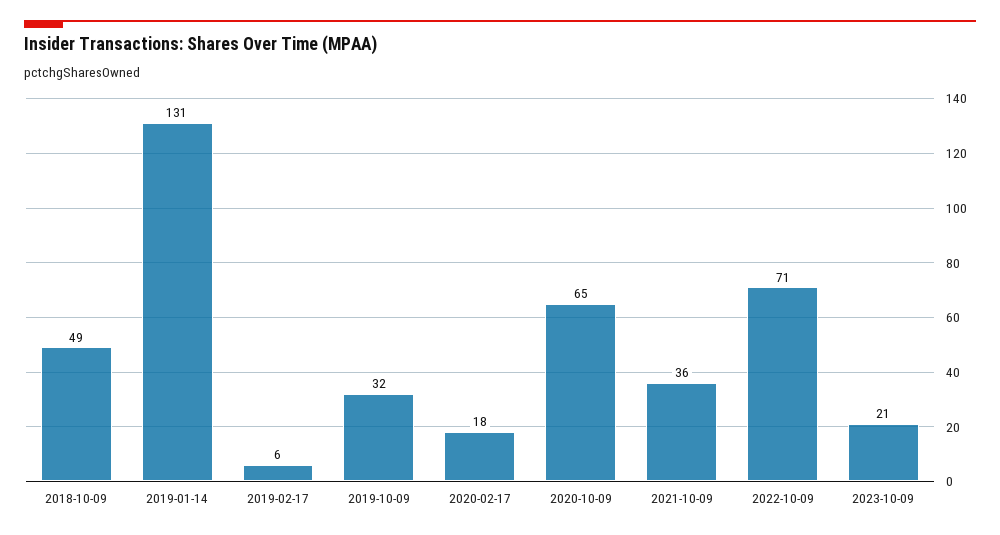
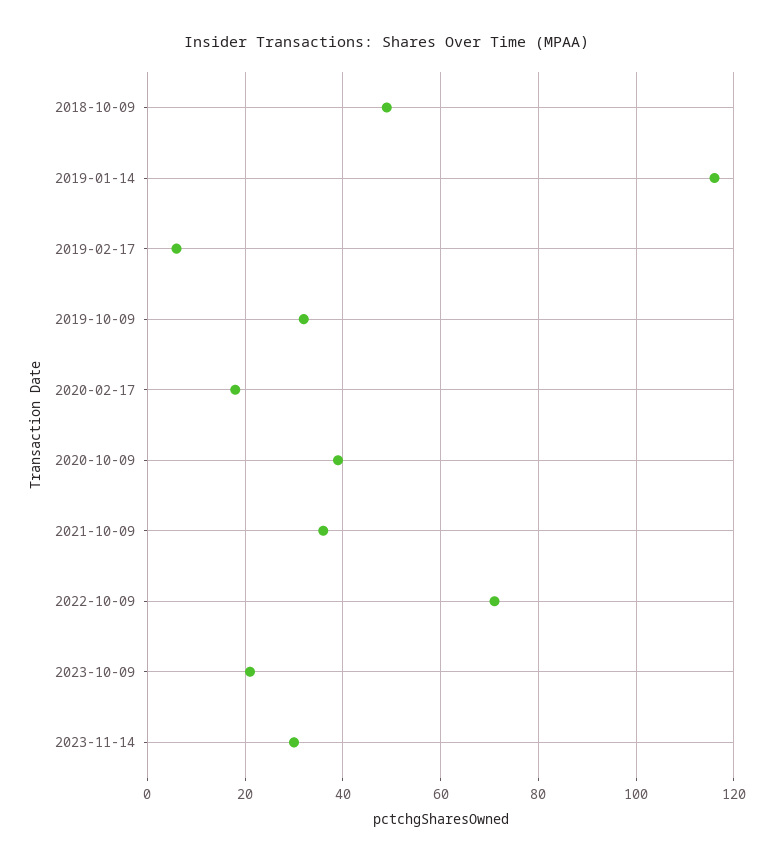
2019-01-14: 131 -> 115
2020-10-09: 65 -> 40
2023-11-14: none -> 30

